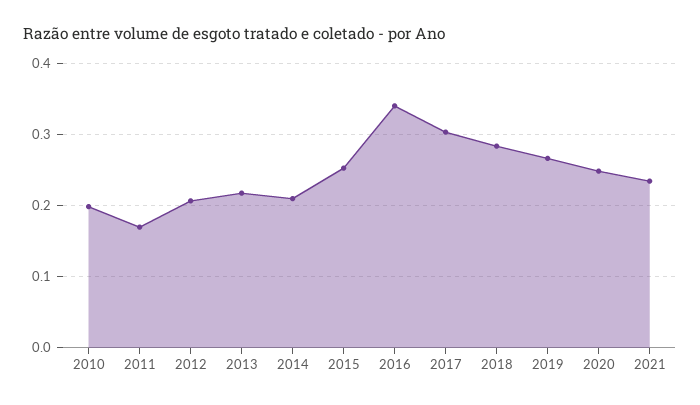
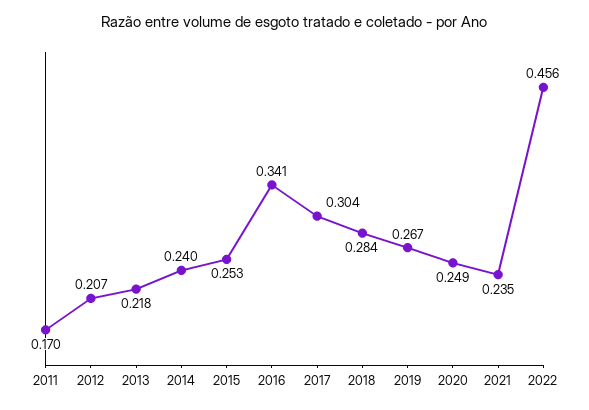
2010: 0.2 -> none
2014: 0.21 -> 0.24
2022: none -> 0.456

